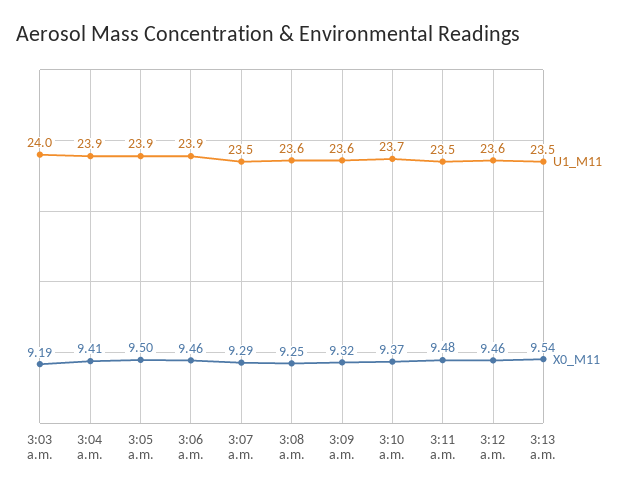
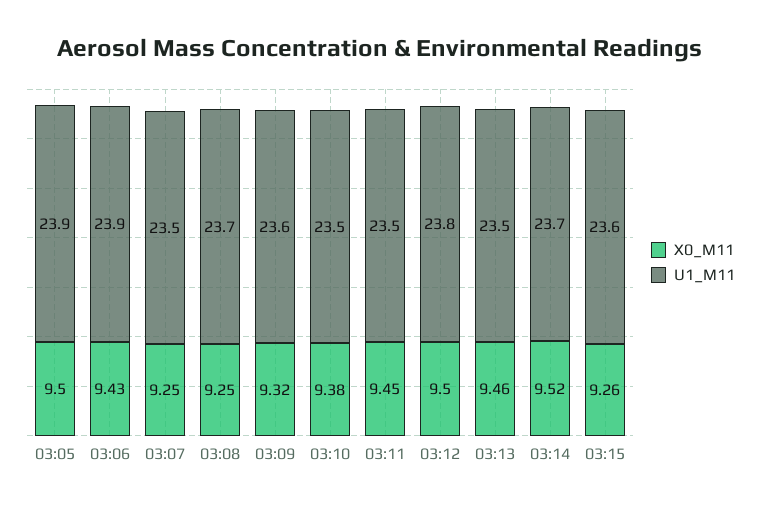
U1_M11, 3:03 a.m.: 24 -> none
X0_M11, 3:03 a.m.: 9.19 -> none
U1_M11, 3:04 a.m.: 23.9 -> none
X0_M11, 3:04 a.m.: 9.41 -> none
X0_M11, 3:06 a.m.: 9.46 -> 9.43
X0_M11, 3:07 a.m.: 9.29 -> 9.25
U1_M11, 3:08 a.m.: 23.6 -> 23.7
U1_M11, 3:10 a.m.: 23.7 -> 23.5
X0_M11, 3:10 a.m.: 9.37 -> 9.38
X0_M11, 3:11 a.m.: 9.48 -> 9.45
U1_M11, 3:12 a.m.: 23.6 -> 23.8
X0_M11, 3:12 a.m.: 9.46 -> 9.5
X0_M11, 3:13 a.m.: 9.54 -> 9.46
X0_M11, 03:14: none -> 9.52
U1_M11, 03:14: none -> 23.7
X0_M11, 03:15: none -> 9.26
U1_M11, 03:15: none -> 23.6

